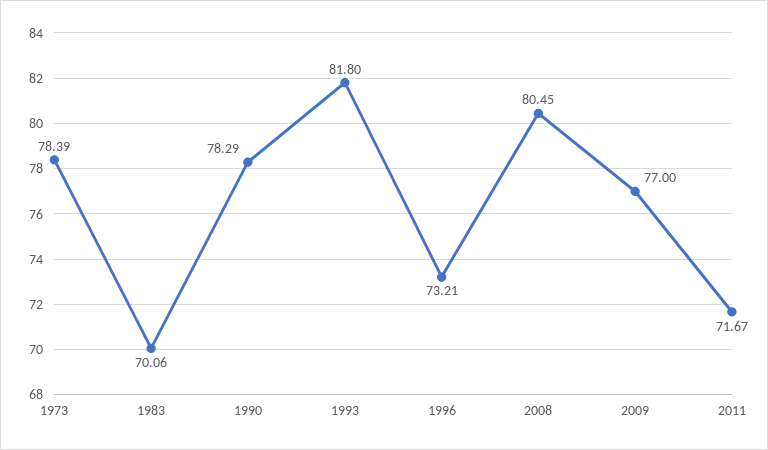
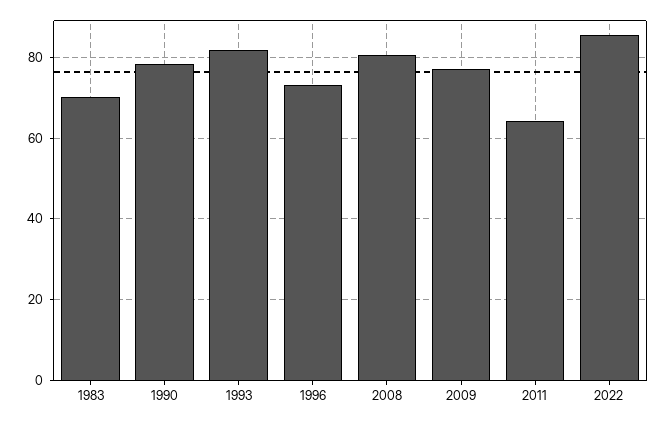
1973: 78.39 -> none
2011: 71.67 -> 64
2022: none -> 86

